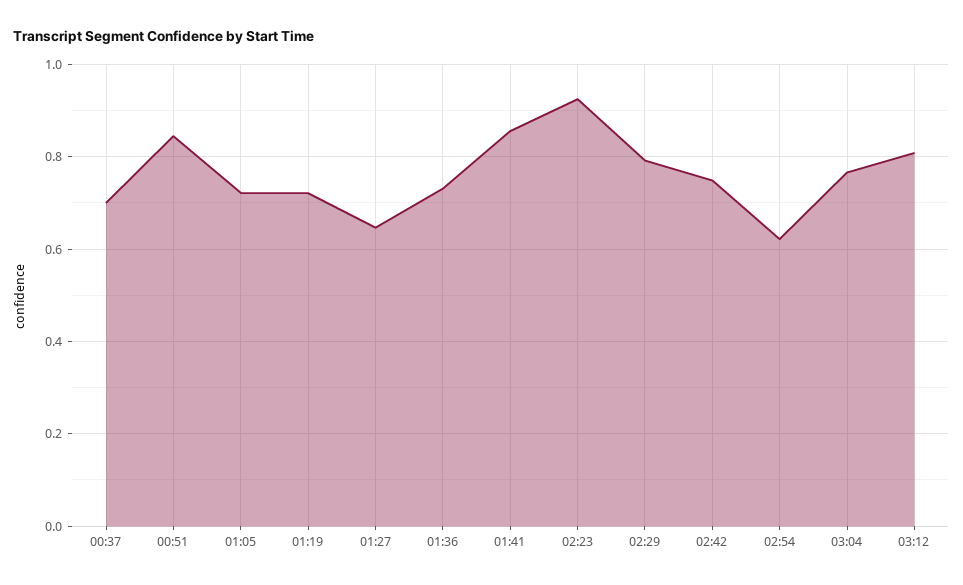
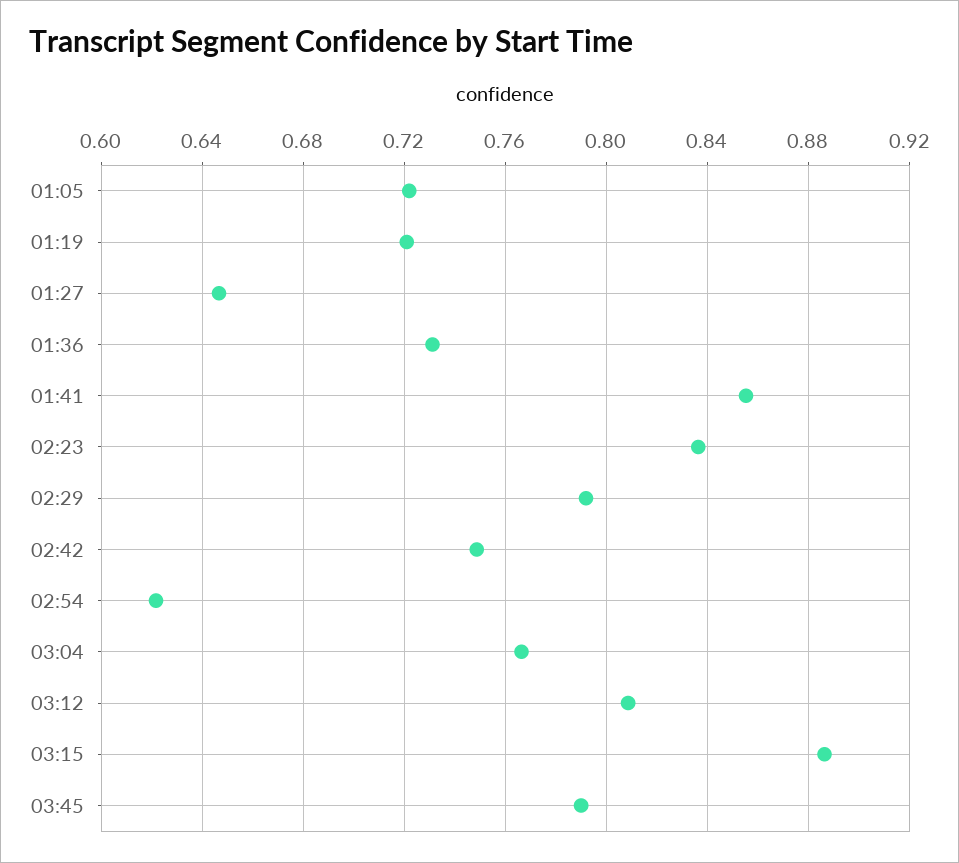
00:37: 0.7 -> none
00:51: 0.84 -> none
02:23: 0.92 -> 0.835
03:15: none -> 0.885
03:45: none -> 0.79

